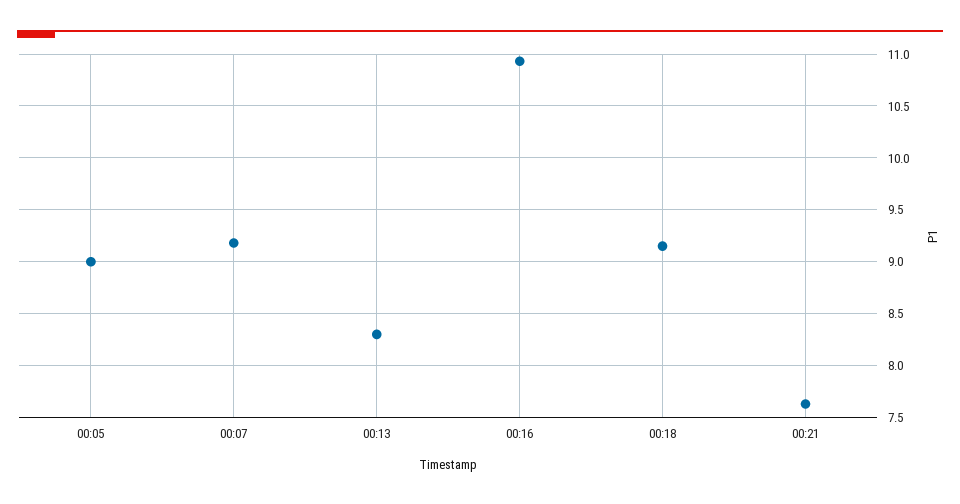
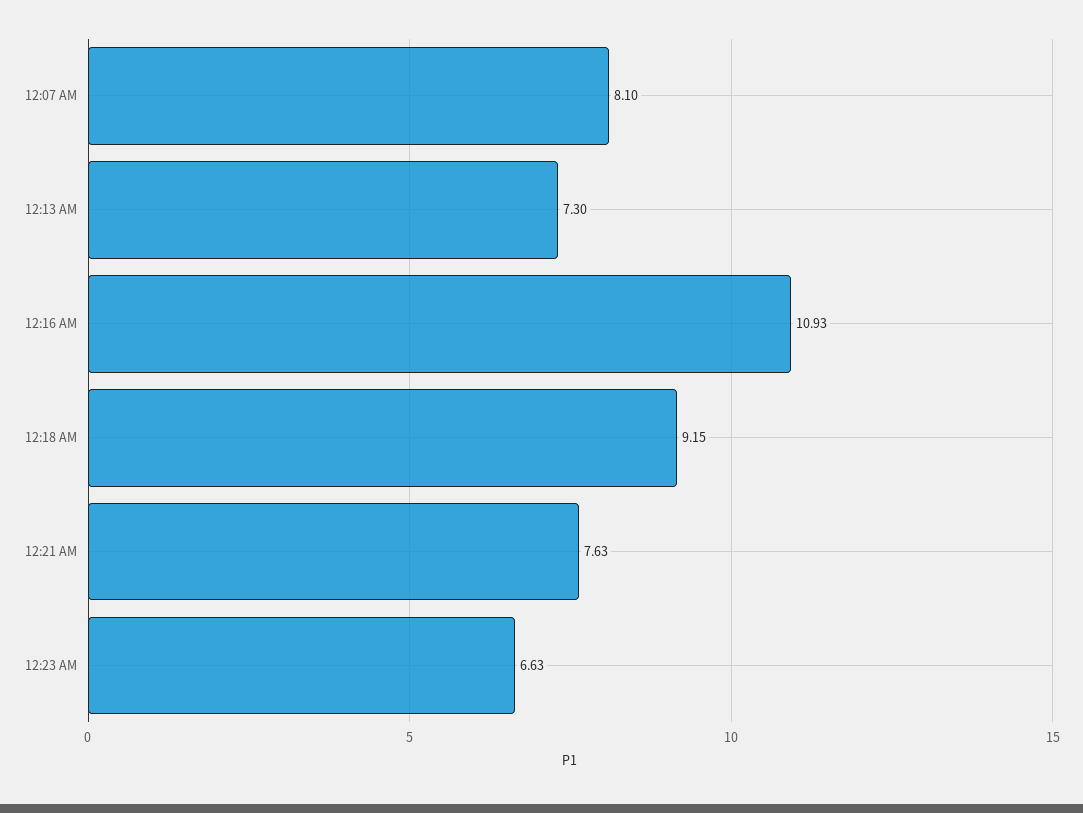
00:05: 9 -> none
00:07: 9.2 -> 8.1
00:13: 8.3 -> 7.3
12:23 AM: none -> 6.63

